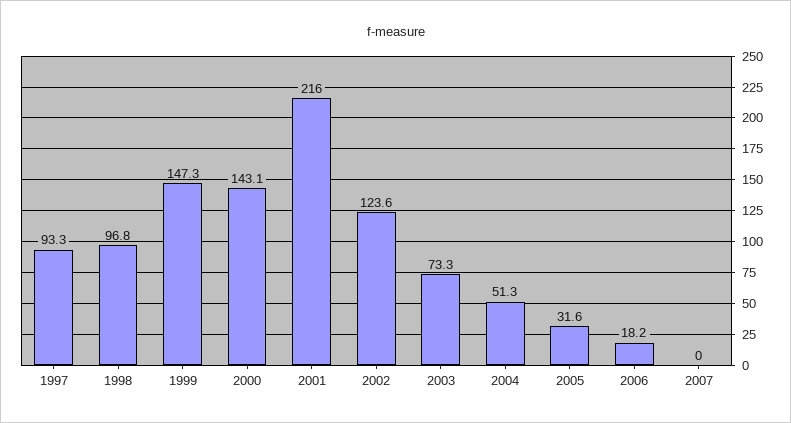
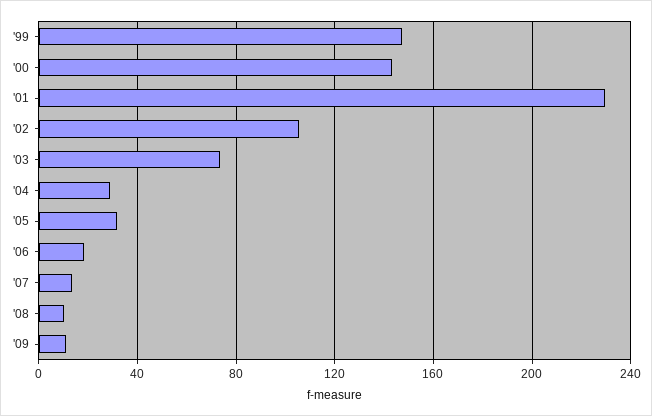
1997: 93.3 -> none
1998: 96.8 -> none
2001: 216 -> 230
2002: 123.6 -> 105
2004: 51.3 -> 30
2007: 0 -> 15
'08: none -> 10
'09: none -> 10

